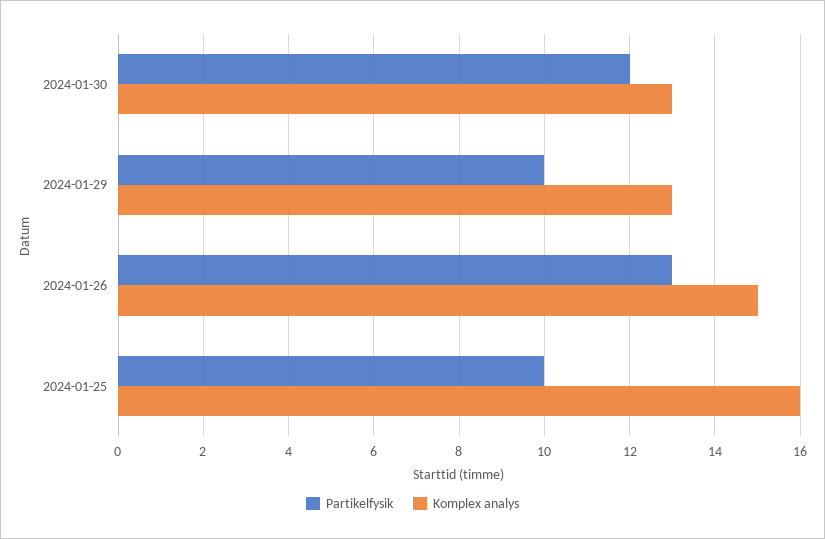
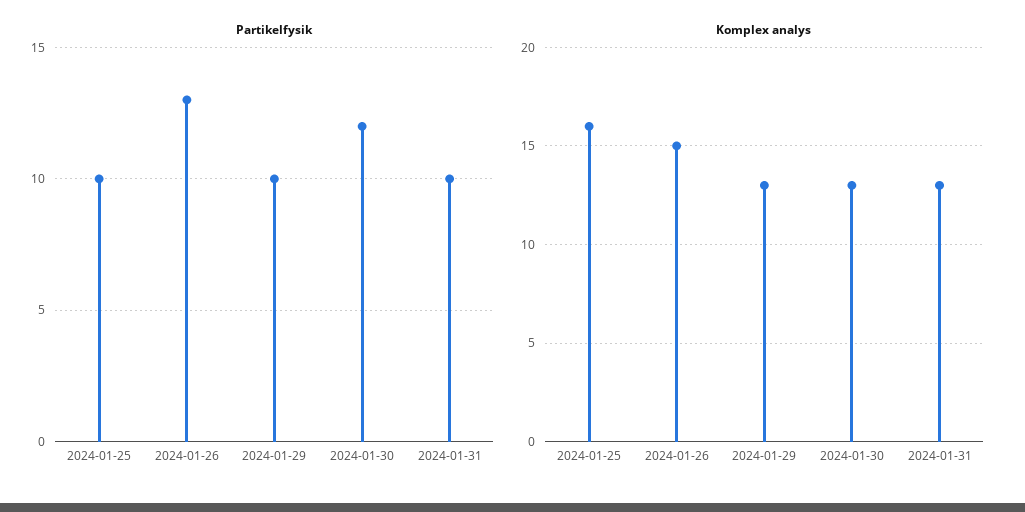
Partikelfysik, 2024-01-31: none -> 10
Komplex analys, 2024-01-31: none -> 13

